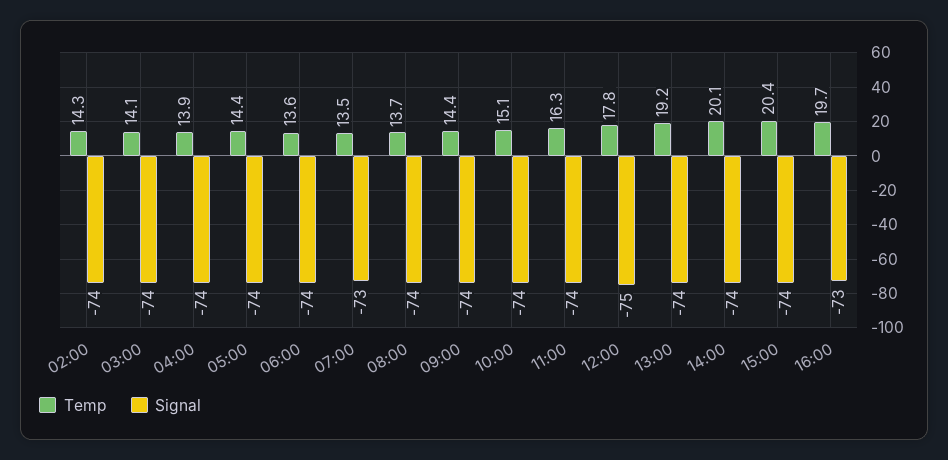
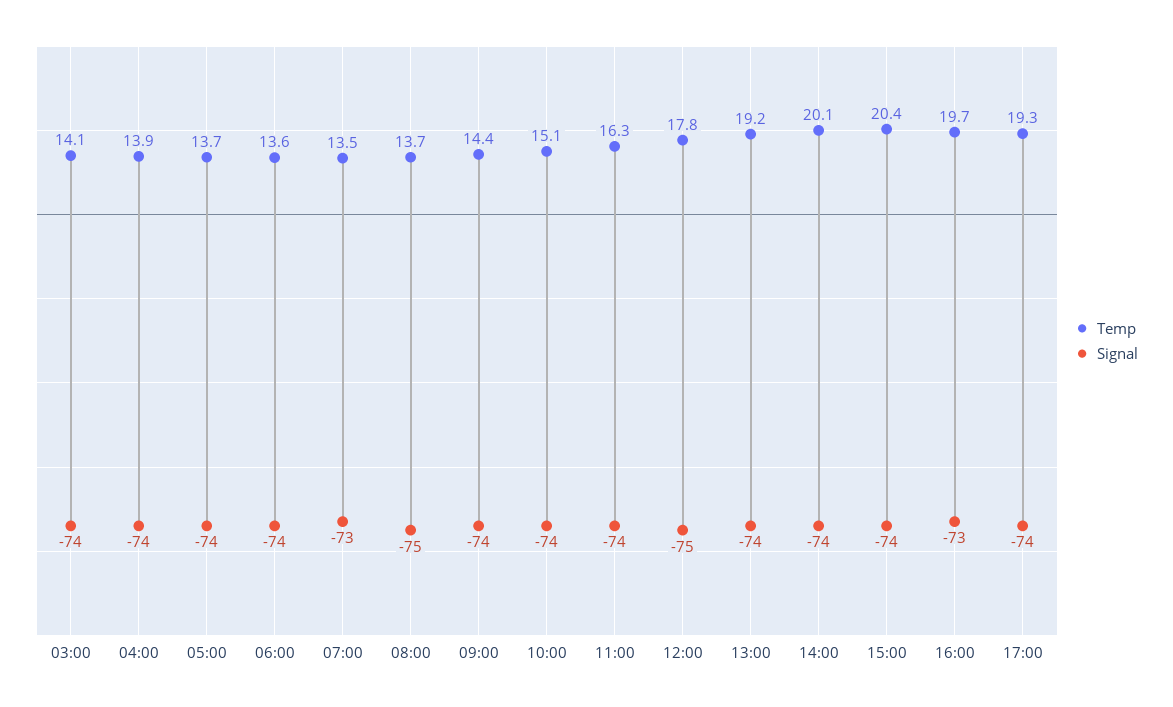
Temp, 02:00: 14.3 -> none
Signal, 02:00: -74 -> none
Temp, 05:00: 14.4 -> 13.7
Signal, 08:00: -74 -> -75
Temp, 17:00: none -> 19.3
Signal, 17:00: none -> -74

